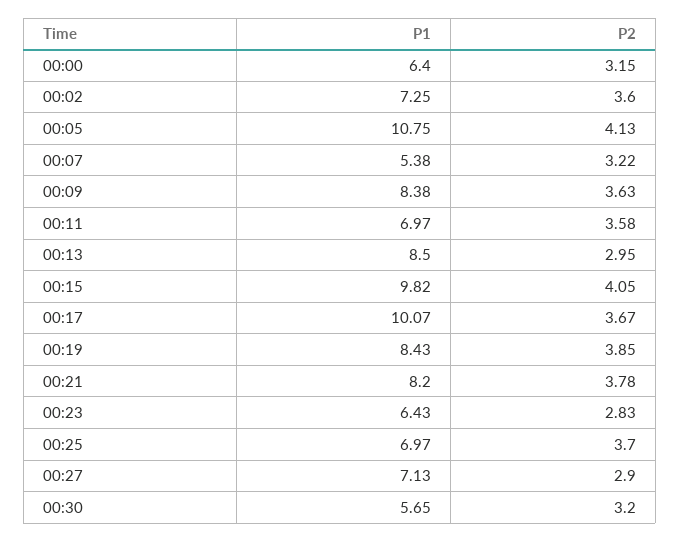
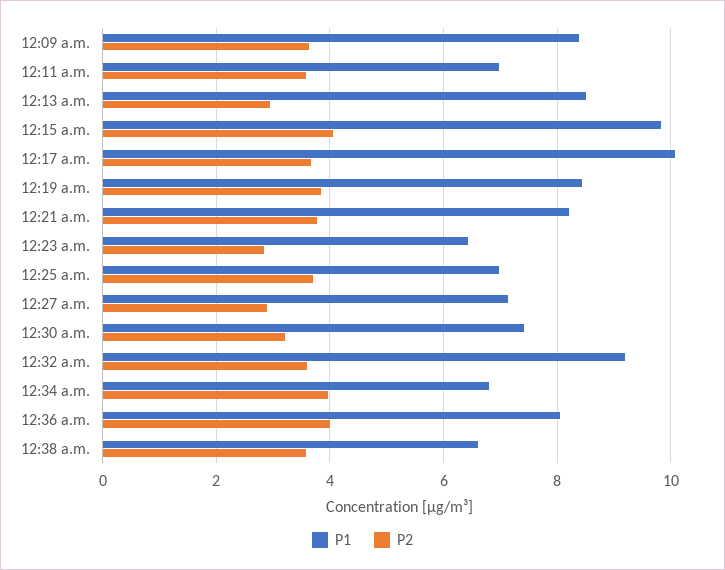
P1, 00:00: 6.4 -> none
P2, 00:00: 3.15 -> none
P1, 00:02: 7.25 -> none
P2, 00:02: 3.6 -> none
P1, 00:05: 10.75 -> none
P2, 00:05: 4.13 -> none
P1, 00:07: 5.38 -> none
P2, 00:07: 3.22 -> none
P1, 00:30: 5.65 -> 7.4
P1, 12:32 a.m.: none -> 9.2
P2, 12:32 a.m.: none -> 3.6
P1, 12:34 a.m.: none -> 6.8
P2, 12:34 a.m.: none -> 4
P1, 12:36 a.m.: none -> 8
P2, 12:36 a.m.: none -> 4
P1, 12:38 a.m.: none -> 6.6
P2, 12:38 a.m.: none -> 3.6

